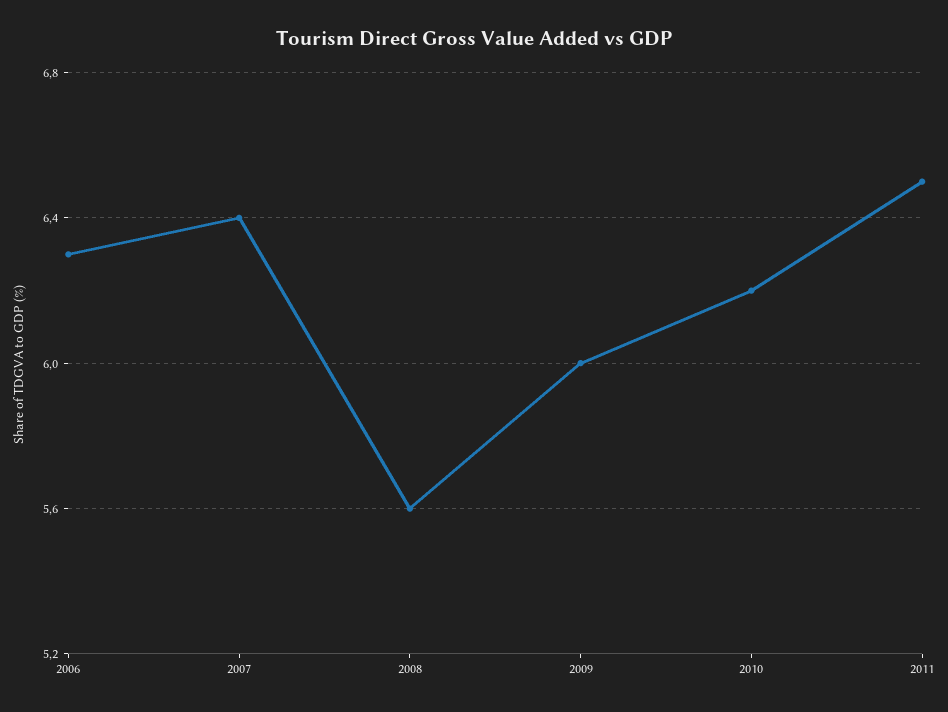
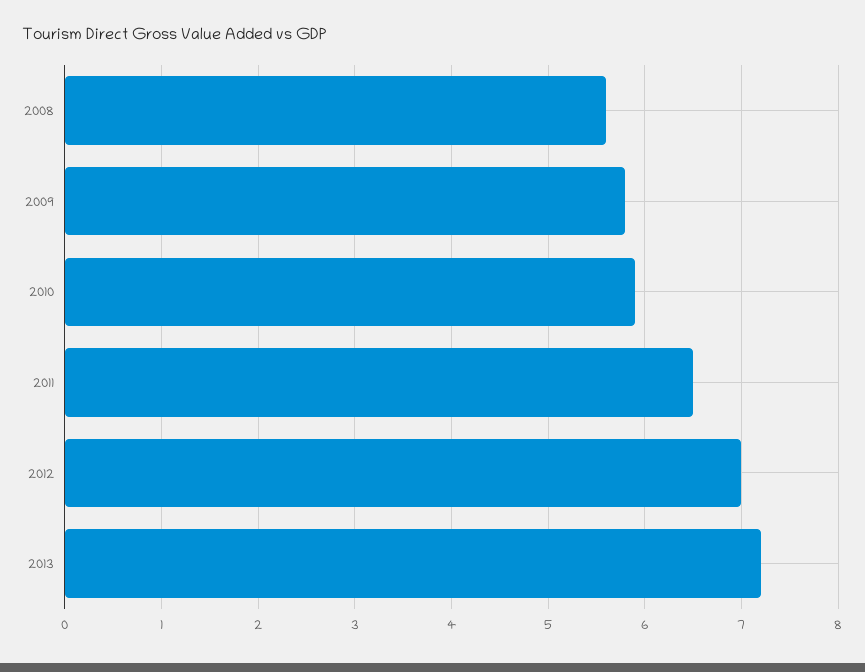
2006: 6.3 -> none
2007: 6.4 -> none
2009: 6 -> 5.8
2010: 6.2 -> 5.9
2012: none -> 7
2013: none -> 7.2

